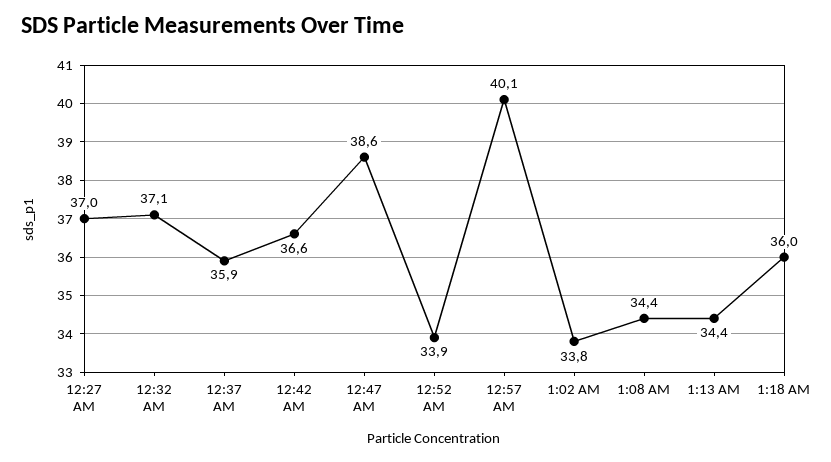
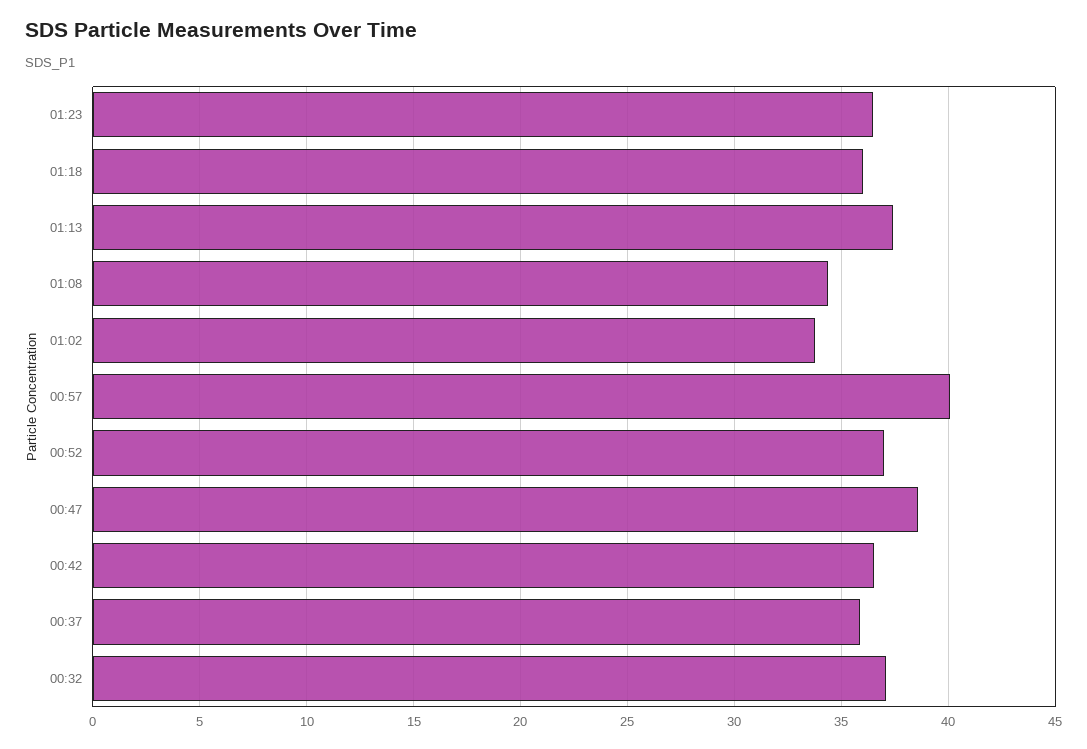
12:27 AM: 37 -> none
12:52 AM: 33.9 -> 37
1:13 AM: 34.4 -> 37.5
01:23: none -> 36.5

